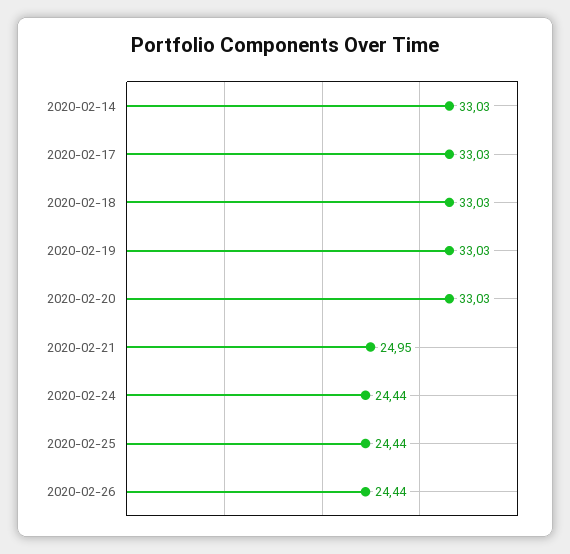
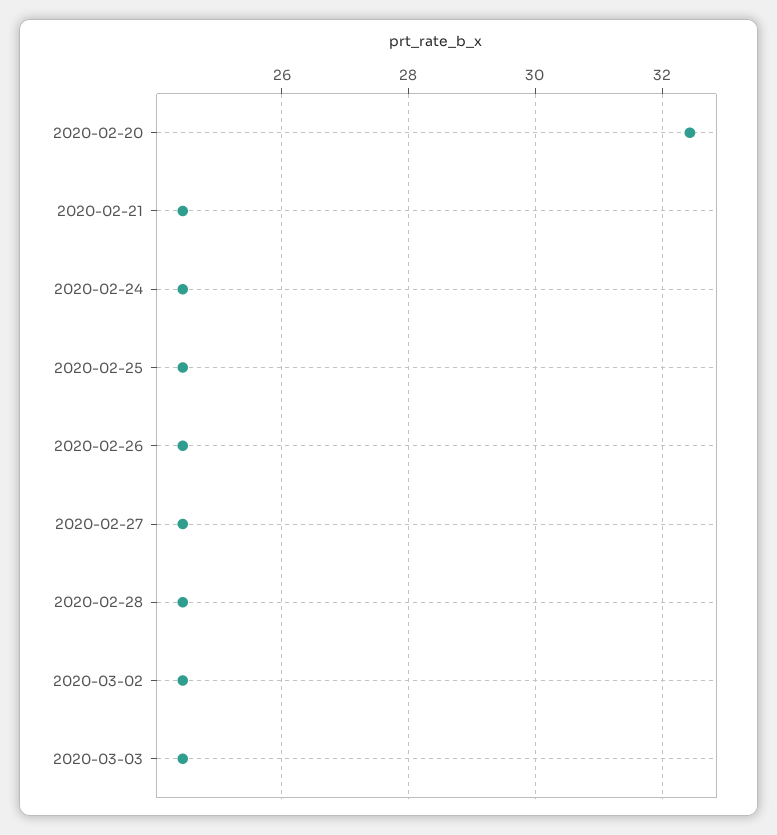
2020-02-14: 33.03 -> none
2020-02-17: 33.03 -> none
2020-02-18: 33.03 -> none
2020-02-19: 33.03 -> none
2020-02-20: 33.03 -> 32.4
2020-02-21: 24.95 -> 24.4
2020-02-27: none -> 24.4
2020-02-28: none -> 24.4
2020-03-02: none -> 24.4
2020-03-03: none -> 24.4

